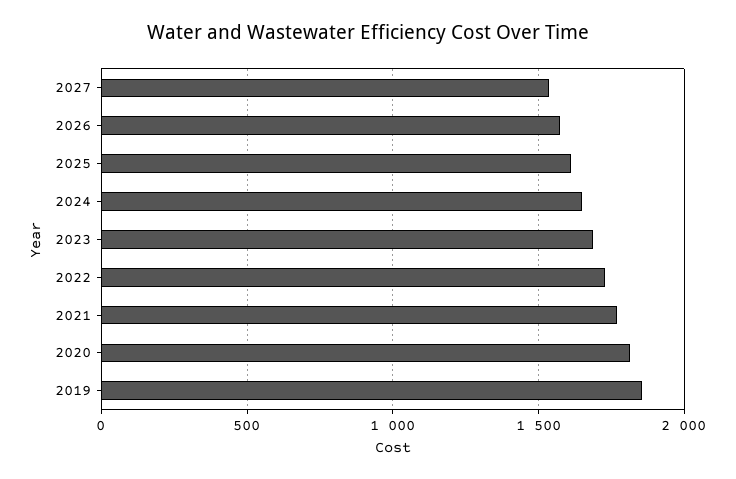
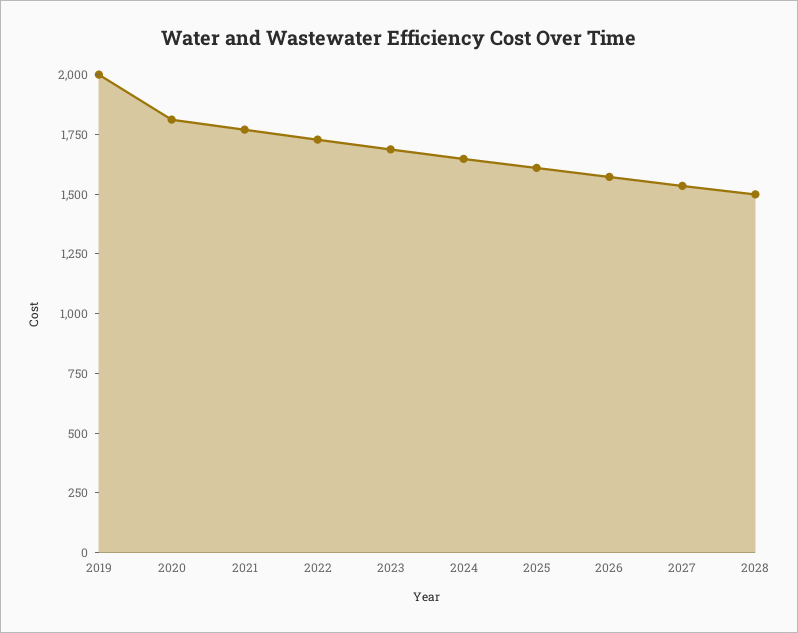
2019: 1850 -> 2000
2028: none -> 1500

